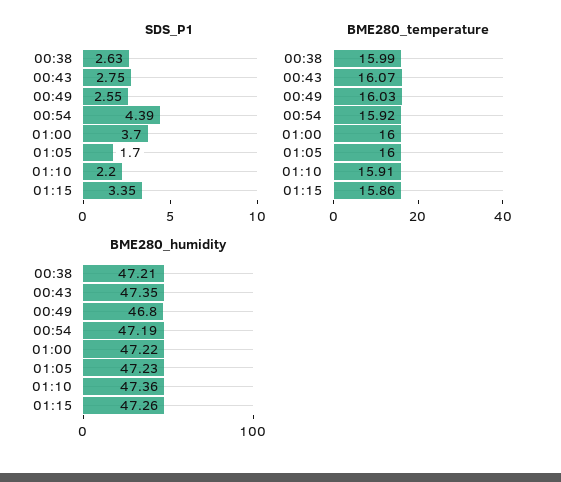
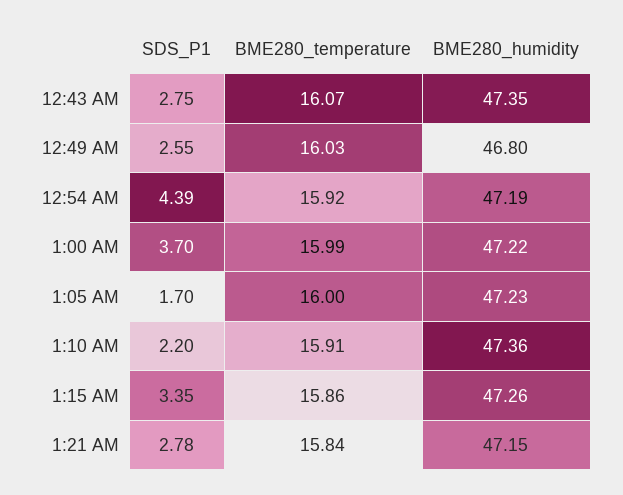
SDS_P1, 00:38: 2.63 -> none
BME280_temperature, 00:38: 15.99 -> none
BME280_temperature, 01:00: 16 -> 15.99
BME280_humidity, 00:38: 47.21 -> none
SDS_P1, 1:21 AM: none -> 2.78
BME280_temperature, 1:21 AM: none -> 15.84
BME280_humidity, 1:21 AM: none -> 47.15

